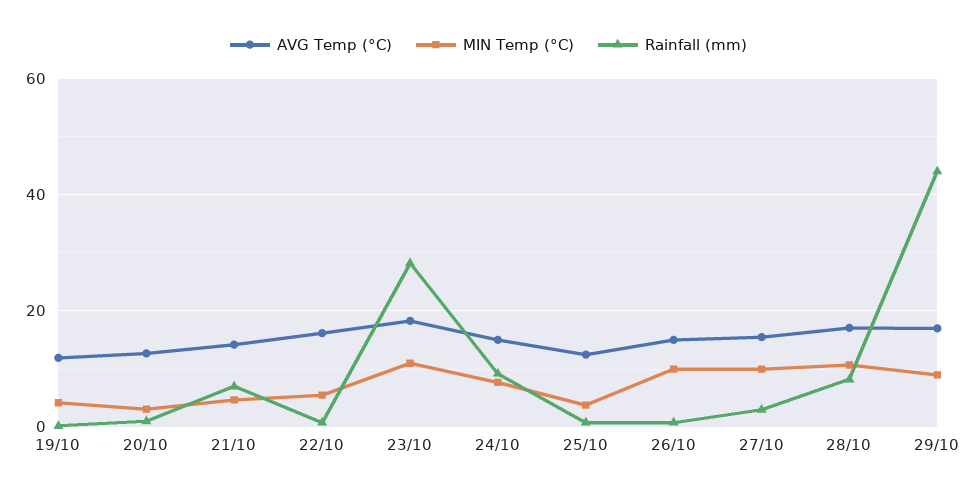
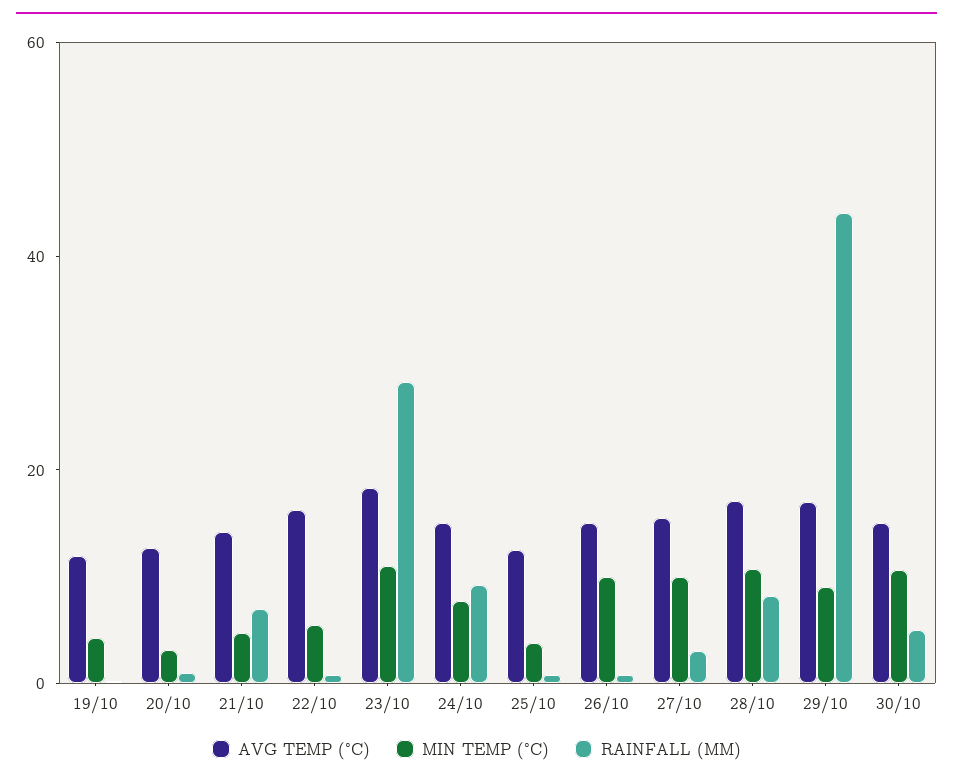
AVG Temp (°C), 30/10: none -> 15
MIN Temp (°C), 30/10: none -> 10
Rainfall (mm), 30/10: none -> 5

